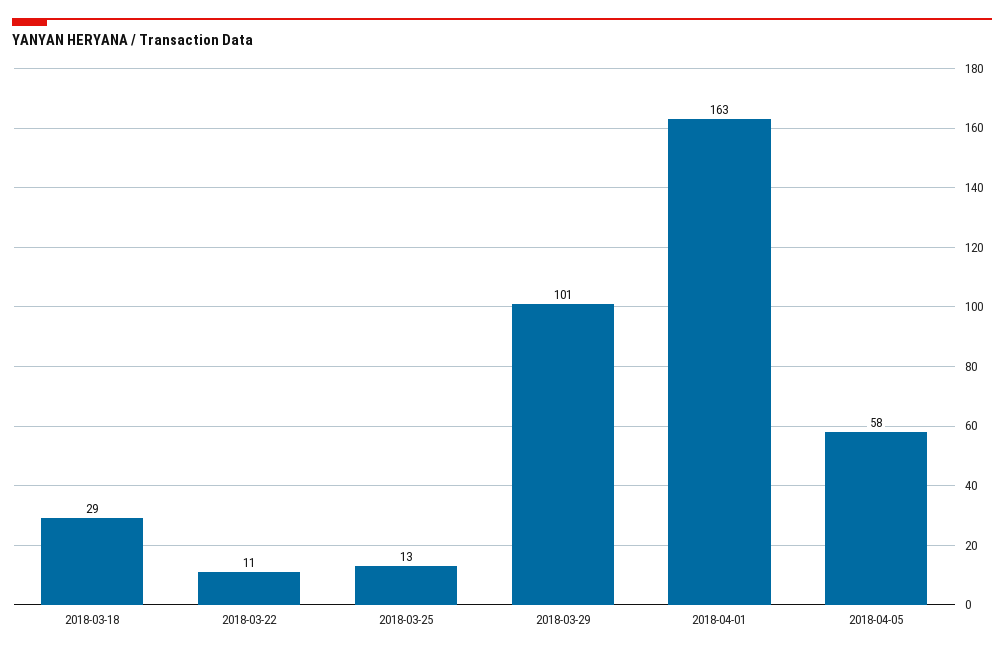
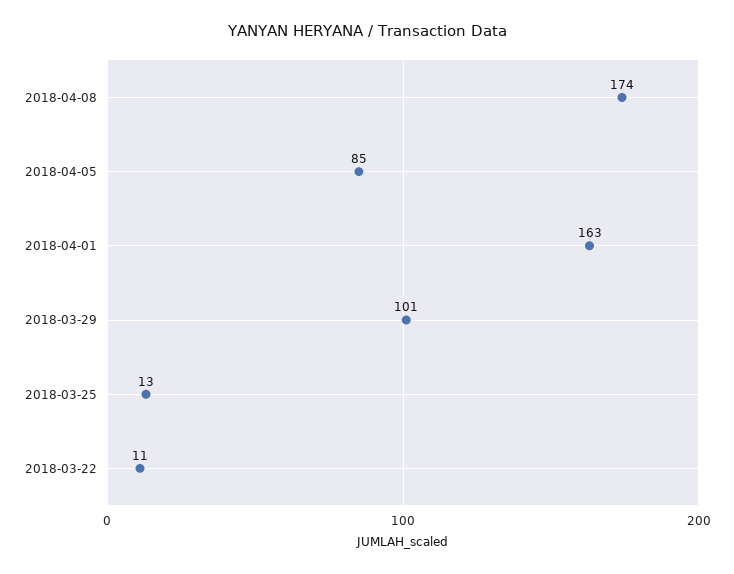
2018-03-18: 29 -> none
2018-04-05: 58 -> 85
2018-04-08: none -> 174

